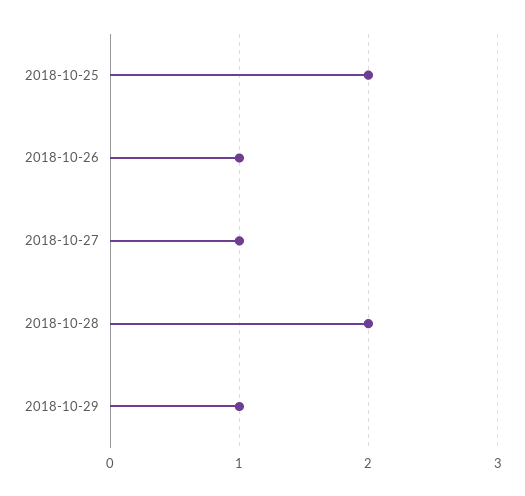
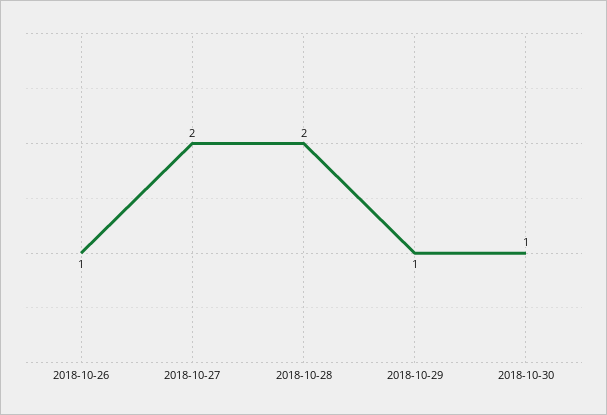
2018-10-25: 2 -> none
2018-10-27: 1 -> 2
2018-10-30: none -> 1

